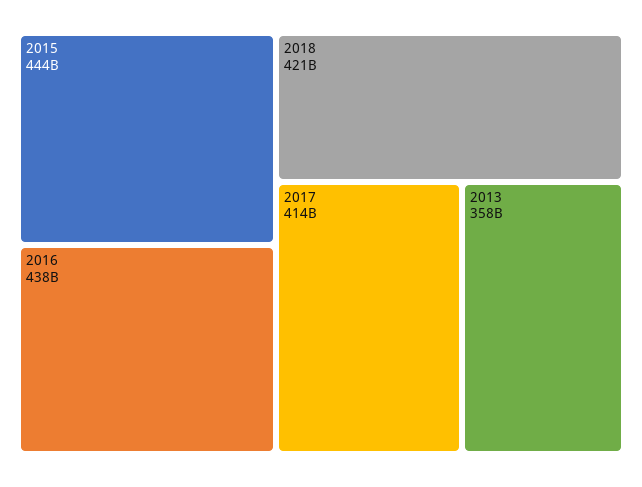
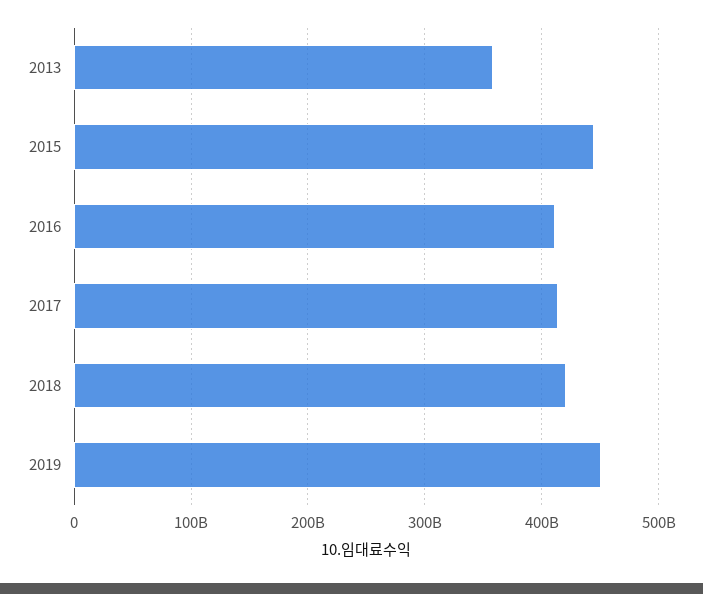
2016: 438000000000 -> 410000000000
2019: none -> 450000000000

